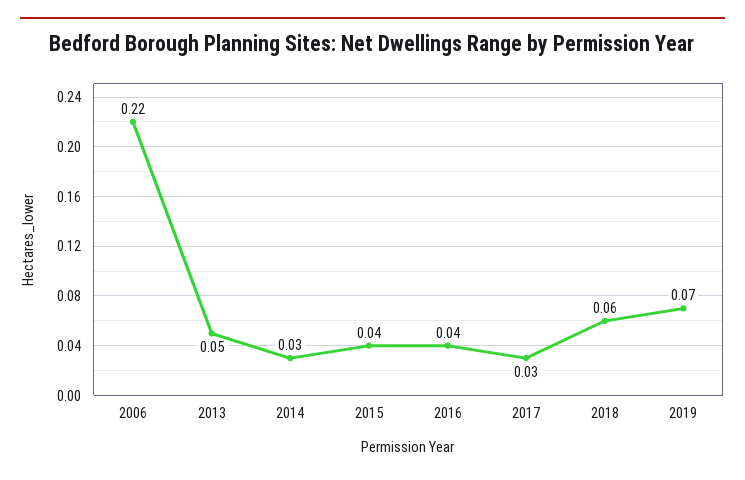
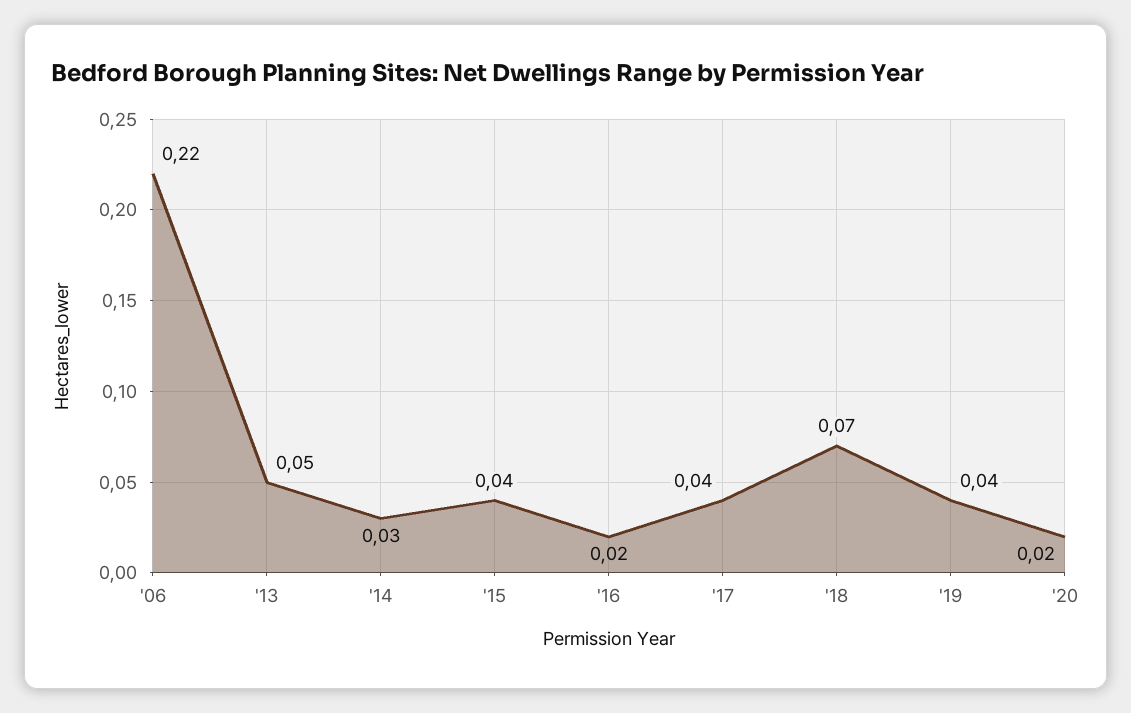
2016: 0.04 -> 0.02
2017: 0.03 -> 0.04
2018: 0.06 -> 0.07
2019: 0.07 -> 0.04
'20: none -> 0.02

